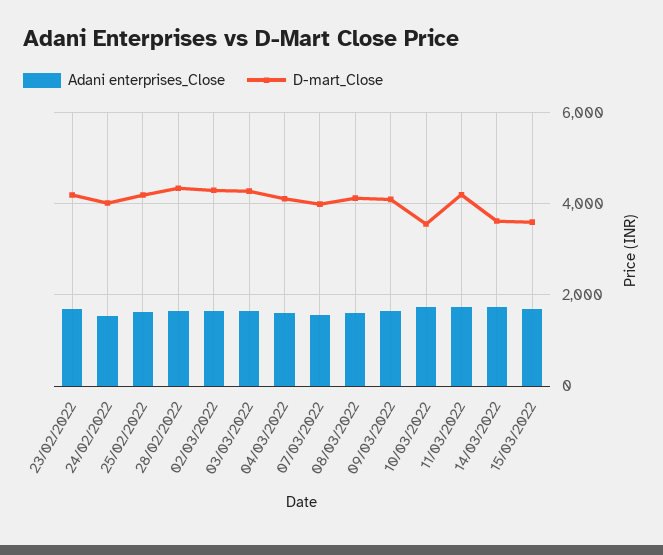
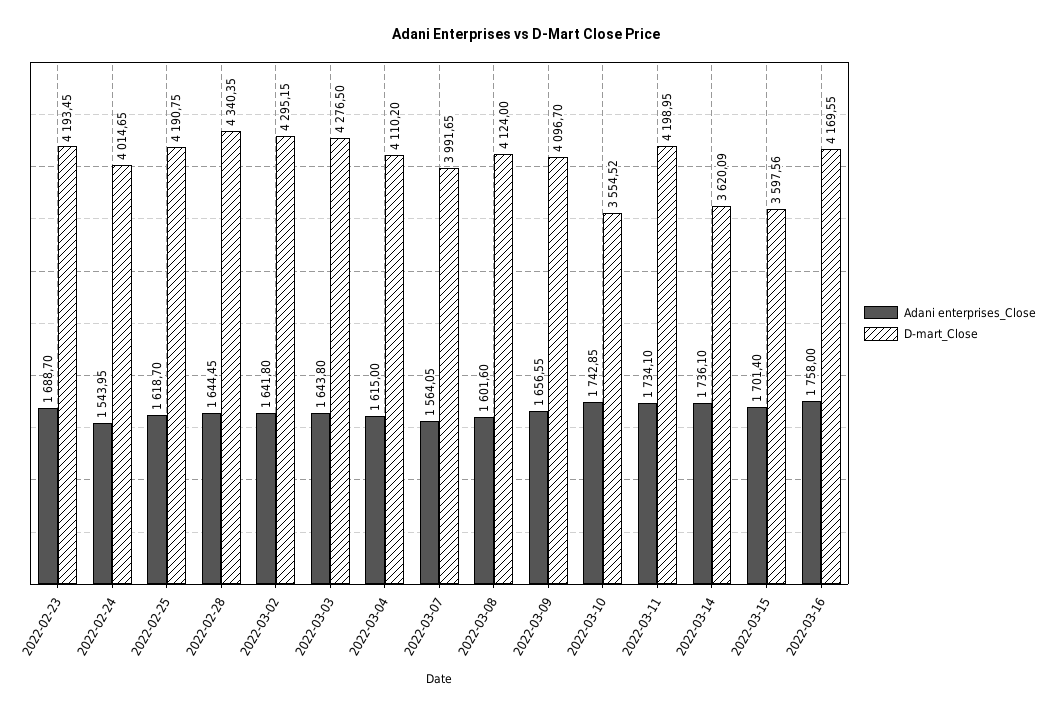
Adani enterprises_Close, 2022-03-16: none -> 1758
D-mart_Close, 2022-03-16: none -> 4169.55

